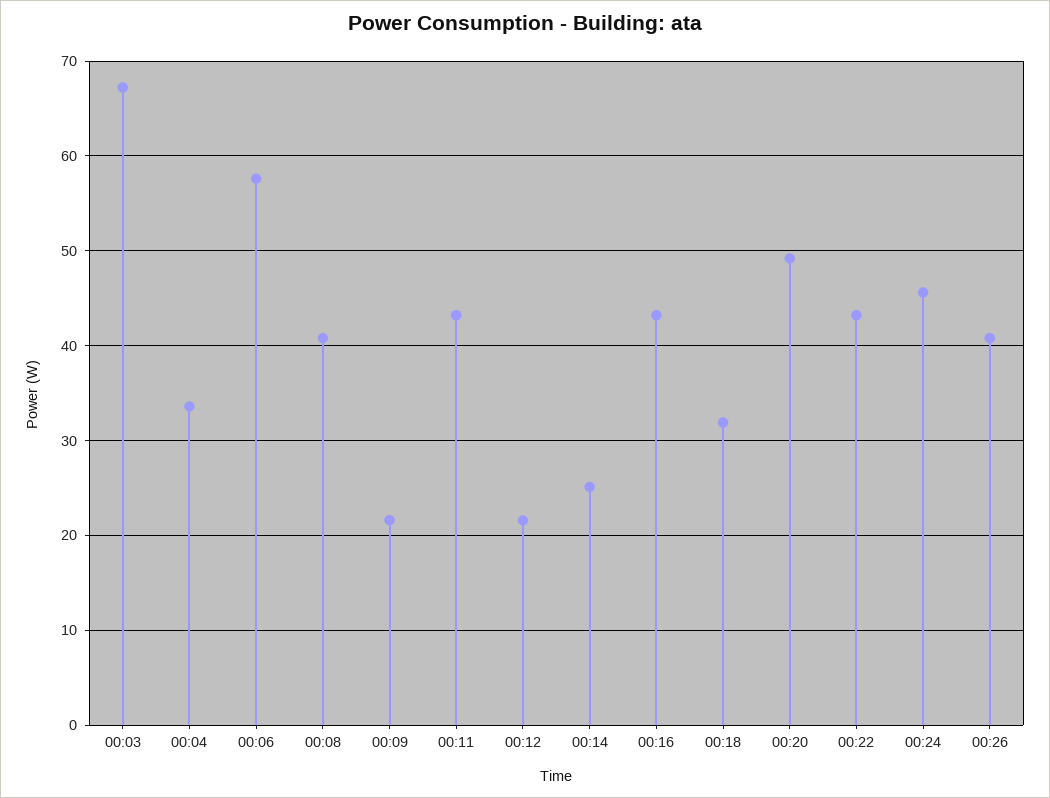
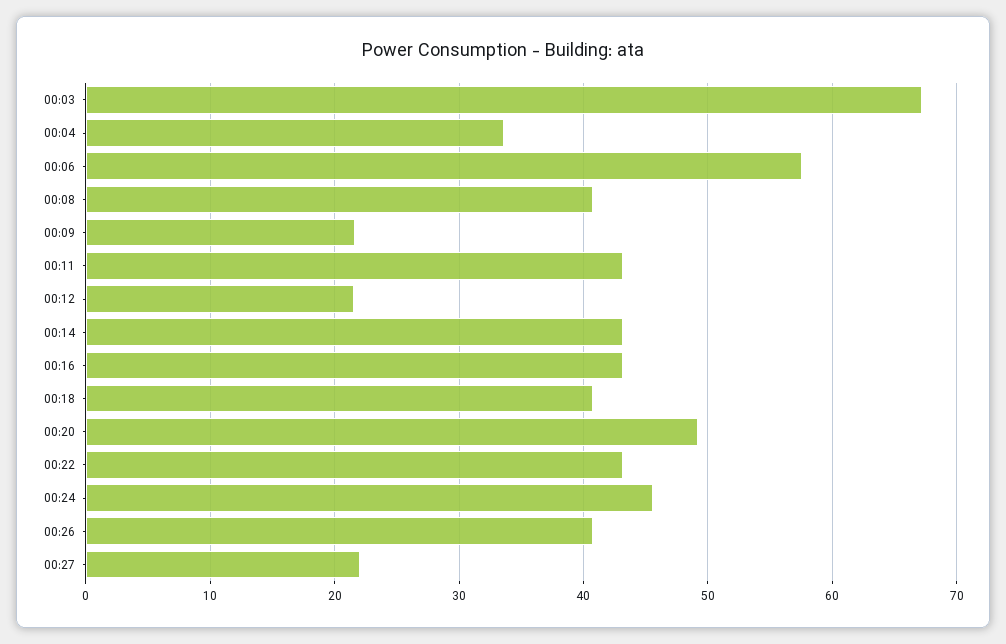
00:14: 25 -> 43
00:18: 32 -> 41
00:27: none -> 22

